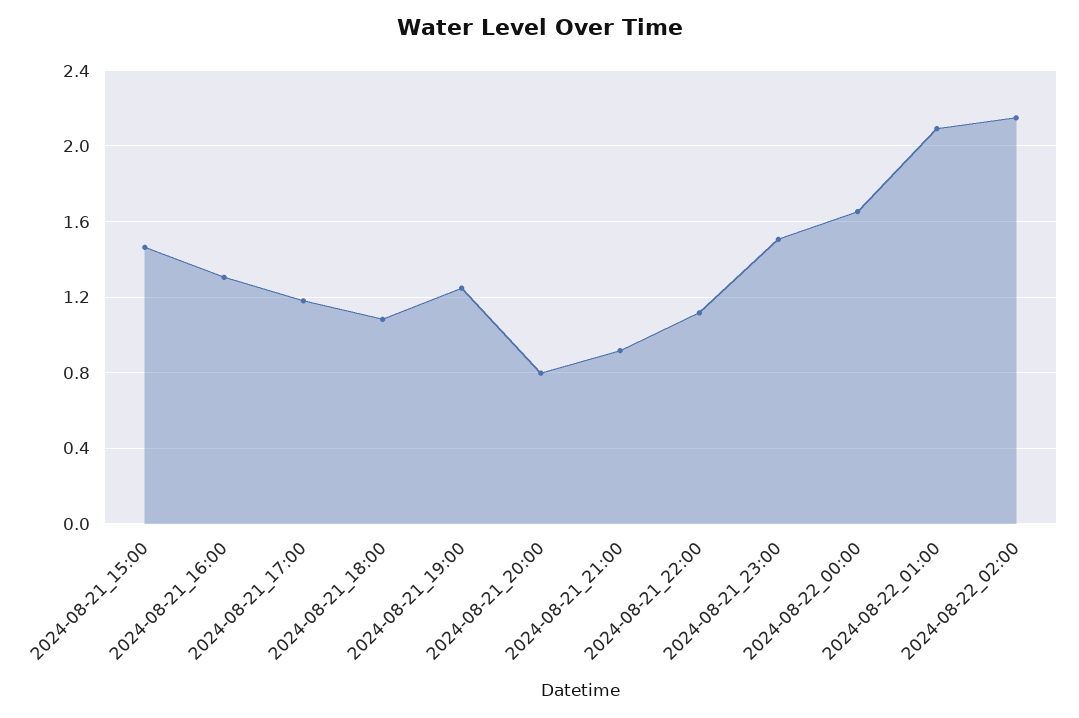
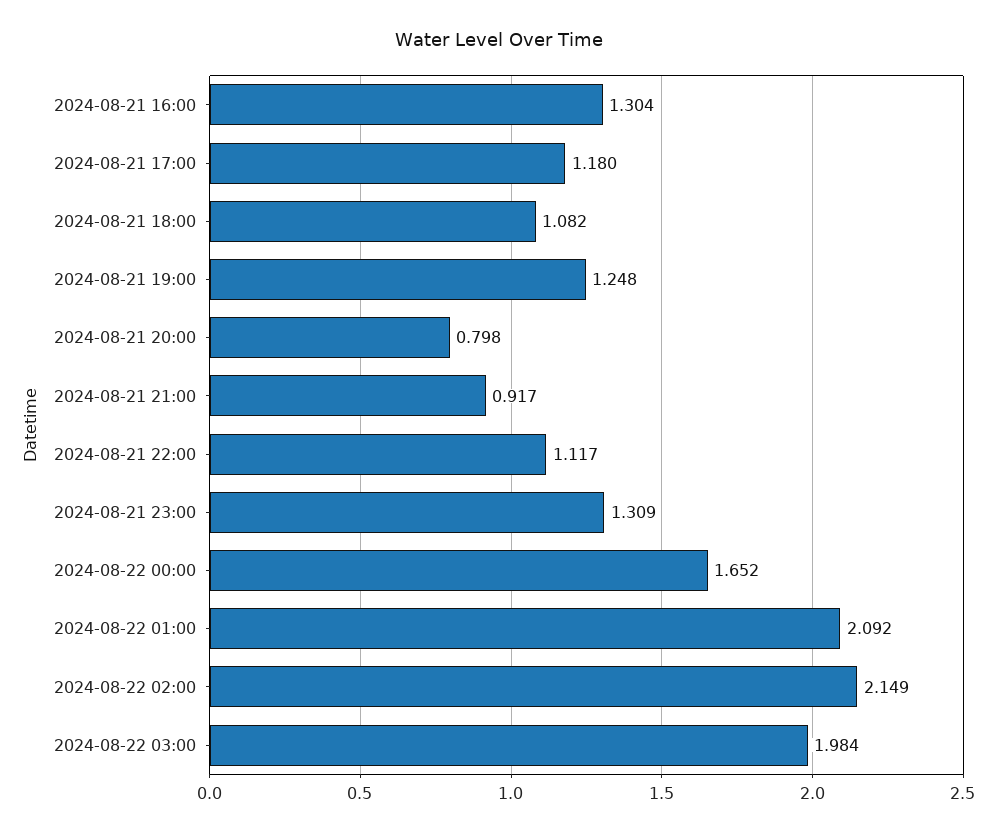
2024-08-21_15:00: 1.45 -> none
2024-08-21_23:00: 1.5 -> 1.309
2024-08-22 03:00: none -> 1.984

